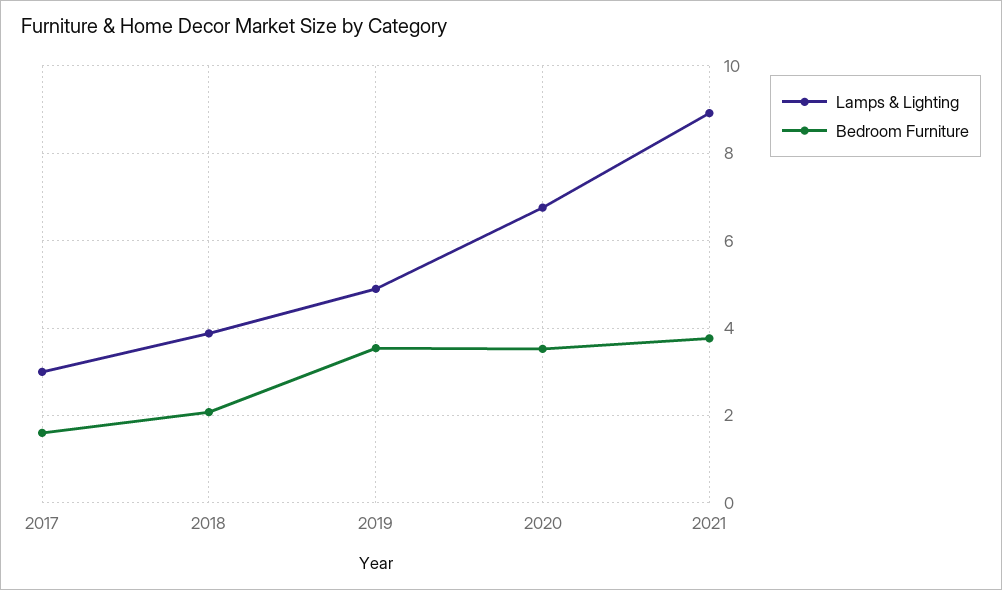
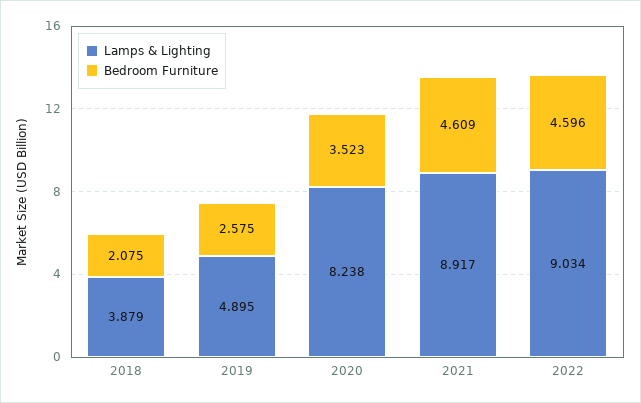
Lamps & Lighting, 2017: 3 -> none
Bedroom Furniture, 2017: 1.6 -> none
Bedroom Furniture, 2019: 3.6 -> 2.575
Lamps & Lighting, 2020: 6.8 -> 8.238
Bedroom Furniture, 2021: 3.8 -> 4.609
Lamps & Lighting, 2022: none -> 9.034
Bedroom Furniture, 2022: none -> 4.596

